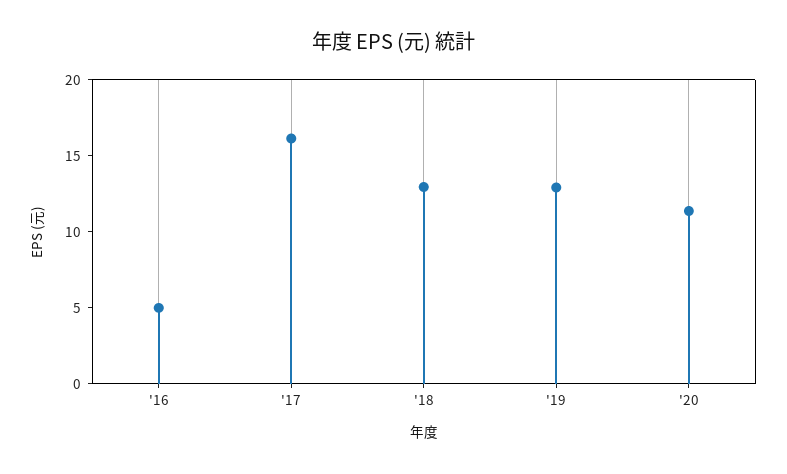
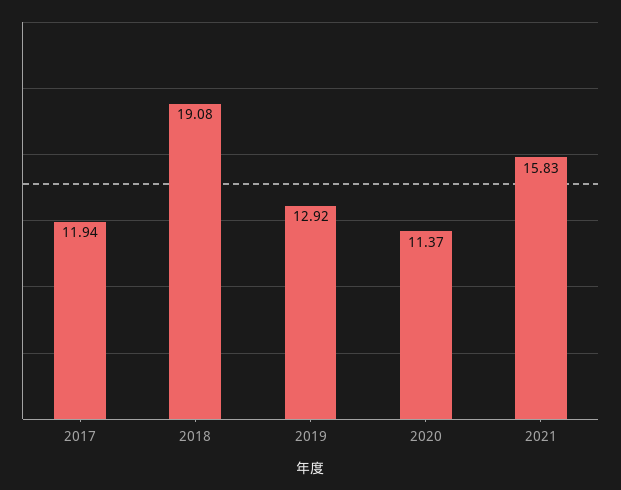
'16: 5 -> none
'17: 16 -> 11.94
'18: 13 -> 19.08
2021: none -> 15.83

